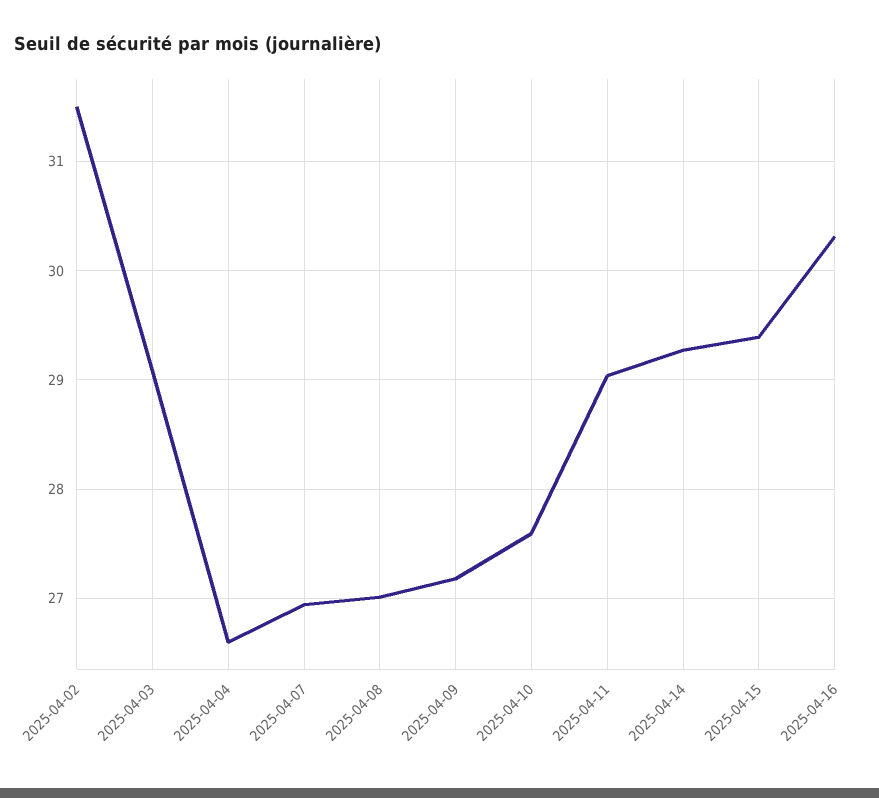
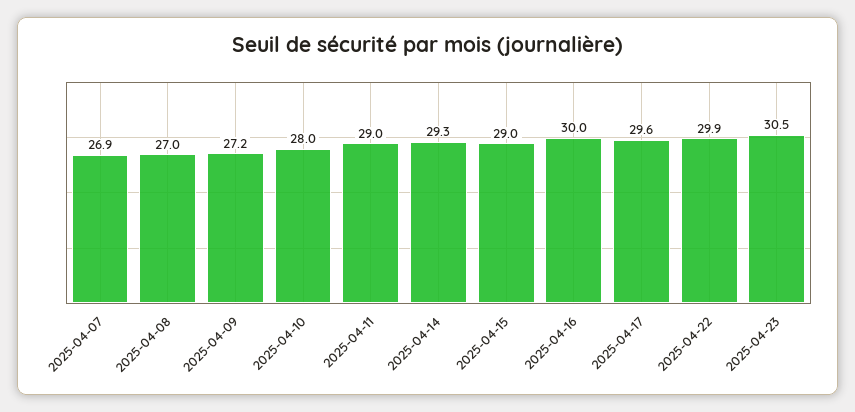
2025-04-02: 31.5 -> none
2025-04-03: 29.1 -> none
2025-04-04: 26.6 -> none
2025-04-10: 27.6 -> 28
2025-04-15: 29.4 -> 29
2025-04-16: 30.3 -> 30
2025-04-17: none -> 29.6
2025-04-22: none -> 29.9
2025-04-23: none -> 30.5

